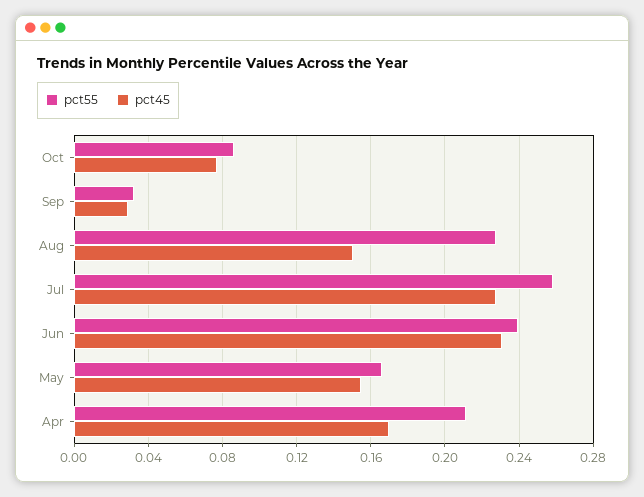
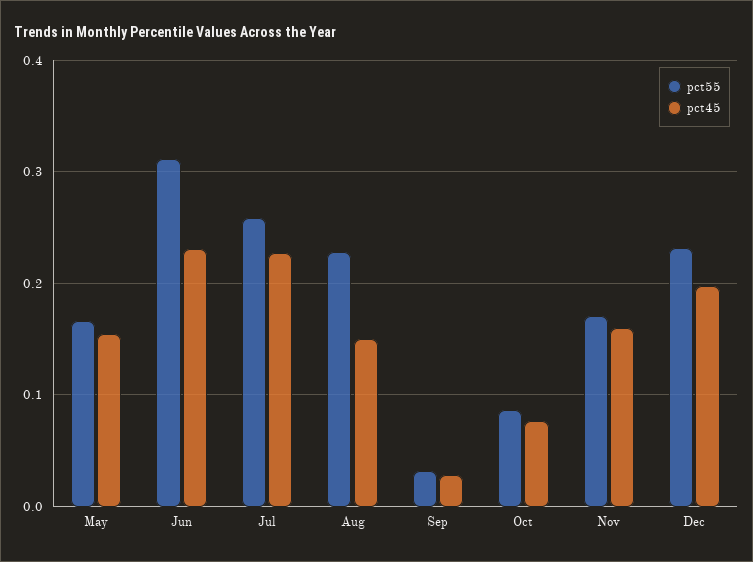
pct55, Jun: 0.24 -> 0.31
pct55, Apr: 0.21 -> none
pct45, Apr: 0.17 -> none
pct55, Nov: none -> 0.17
pct45, Nov: none -> 0.16
pct55, Dec: none -> 0.23
pct45, Dec: none -> 0.2

